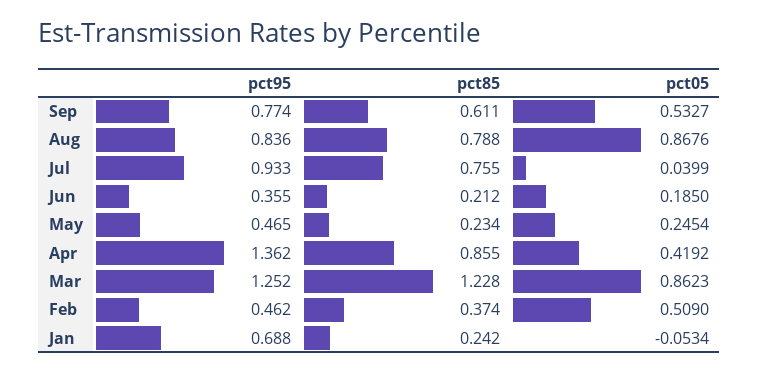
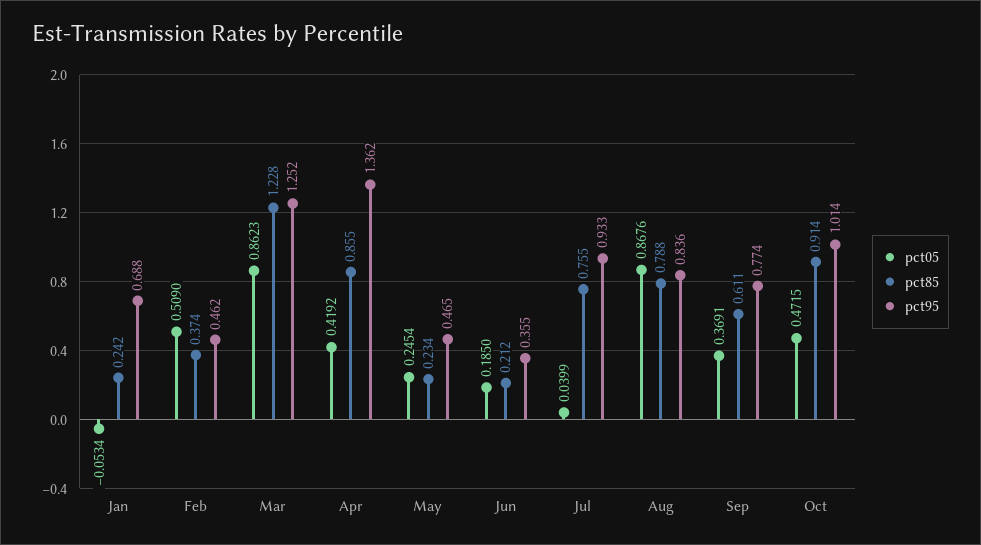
pct05, Sep: 0.5327 -> 0.3691
pct05, Oct: none -> 0.4715
pct85, Oct: none -> 0.914
pct95, Oct: none -> 1.014

